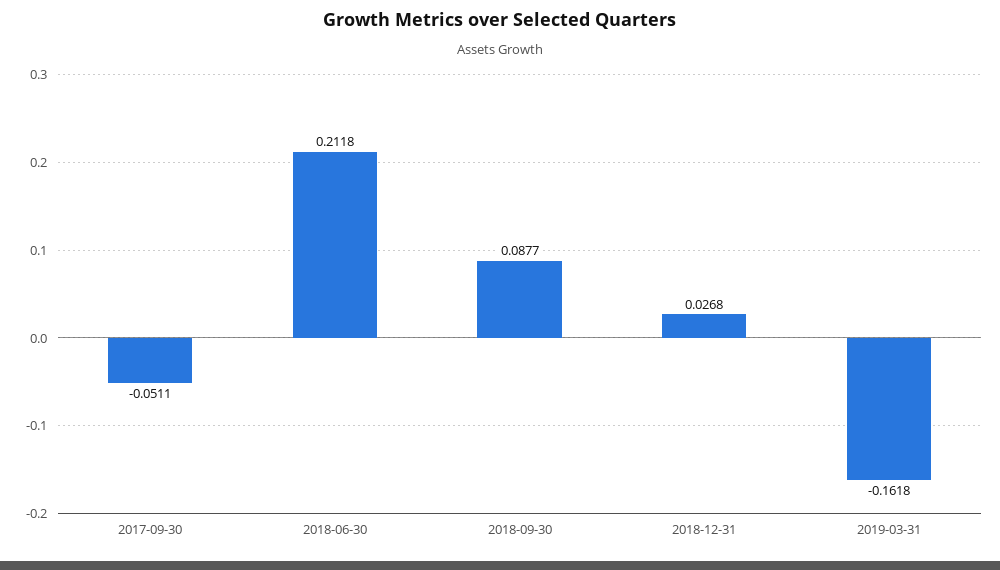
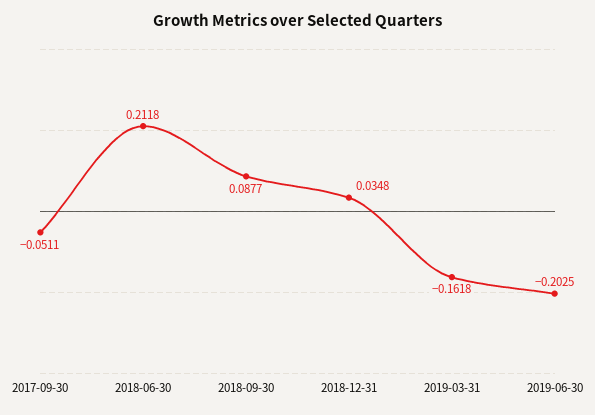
2018-12-31: 0.0268 -> 0.0348
2019-06-30: none -> -0.2025

